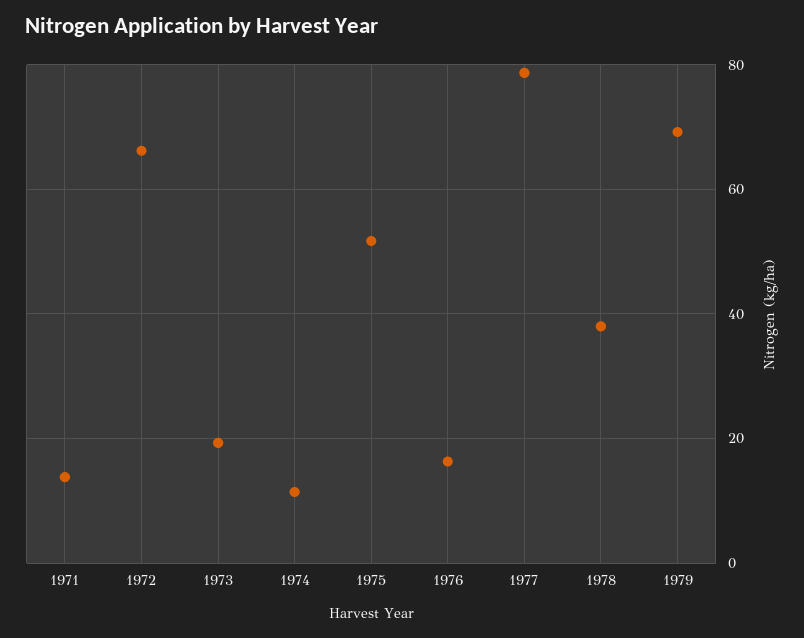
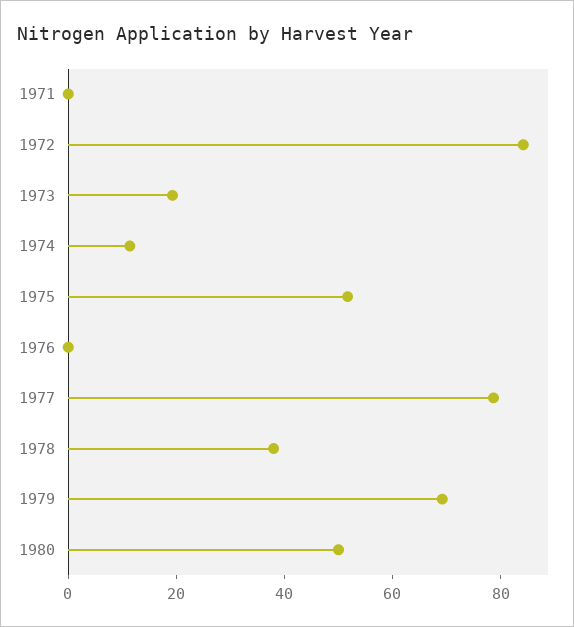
1971: 14 -> 0
1972: 66 -> 85
1976: 16 -> 0
1980: none -> 50

